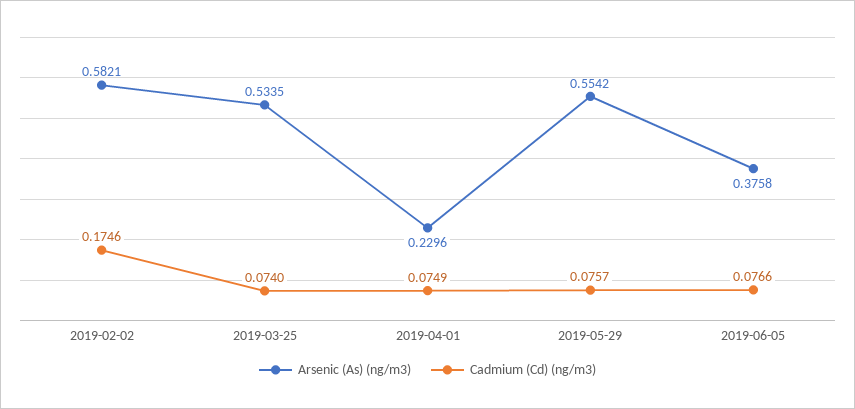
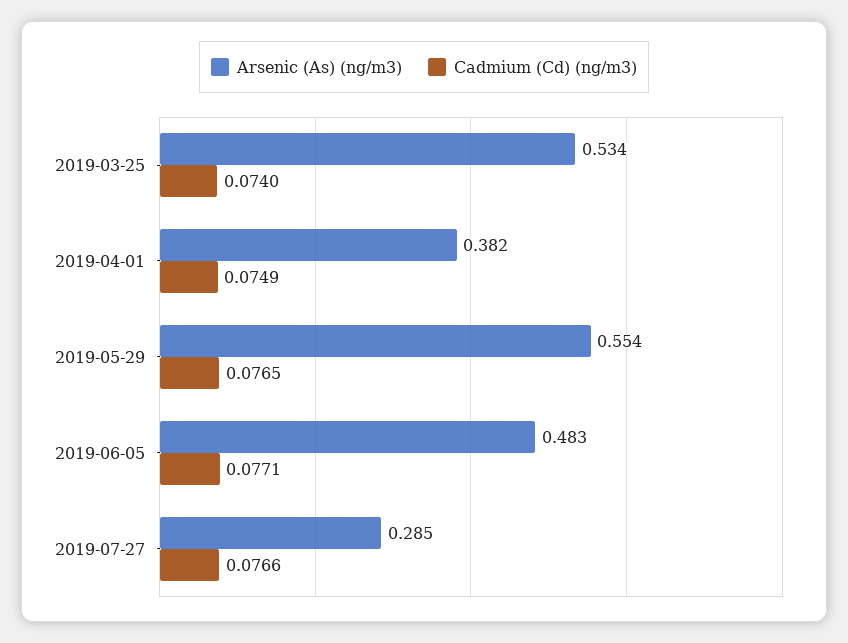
Arsenic (As) (ng/m3), 2019-02-02: 0.5821 -> none
Cadmium (Cd) (ng/m3), 2019-02-02: 0.1746 -> none
Arsenic (As) (ng/m3), 2019-04-01: 0.2296 -> 0.382
Cadmium (Cd) (ng/m3), 2019-05-29: 0.0757 -> 0.0765
Arsenic (As) (ng/m3), 2019-06-05: 0.3758 -> 0.483
Cadmium (Cd) (ng/m3), 2019-06-05: 0.0766 -> 0.0771
Arsenic (As) (ng/m3), 2019-07-27: none -> 0.285
Cadmium (Cd) (ng/m3), 2019-07-27: none -> 0.0766

